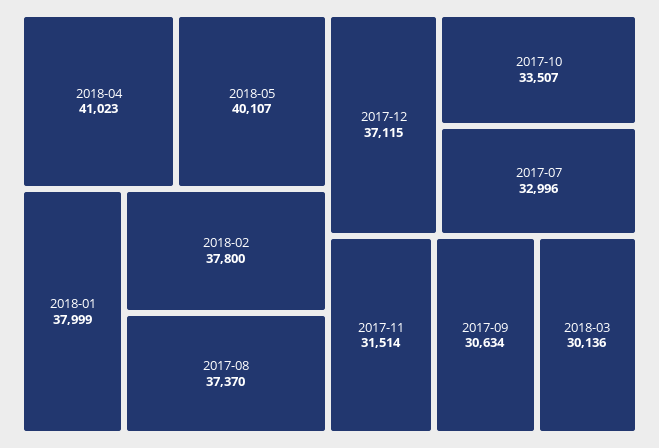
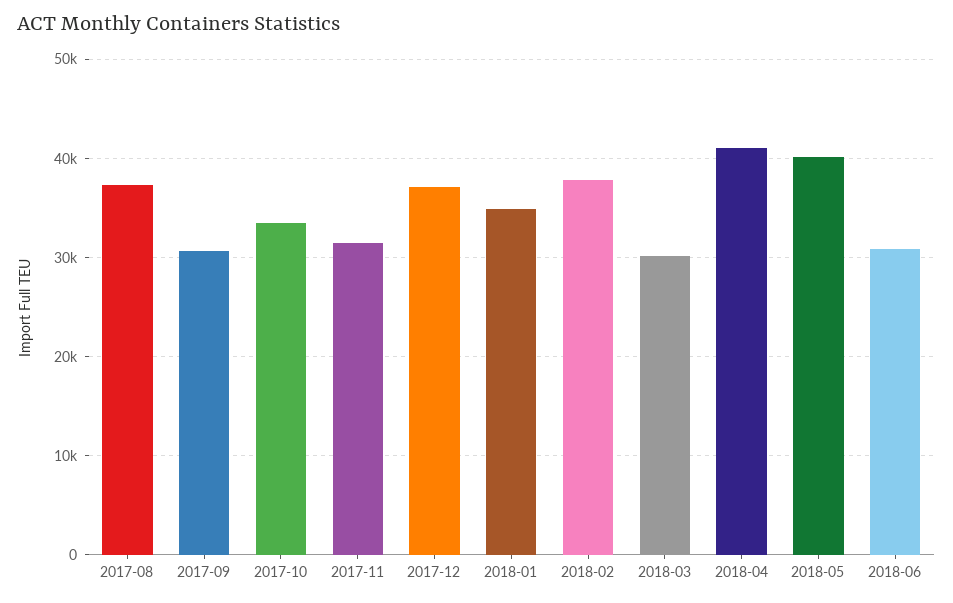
2018-01: 37999 -> 35000
2017-07: 32996 -> none
2018-06: none -> 31000

